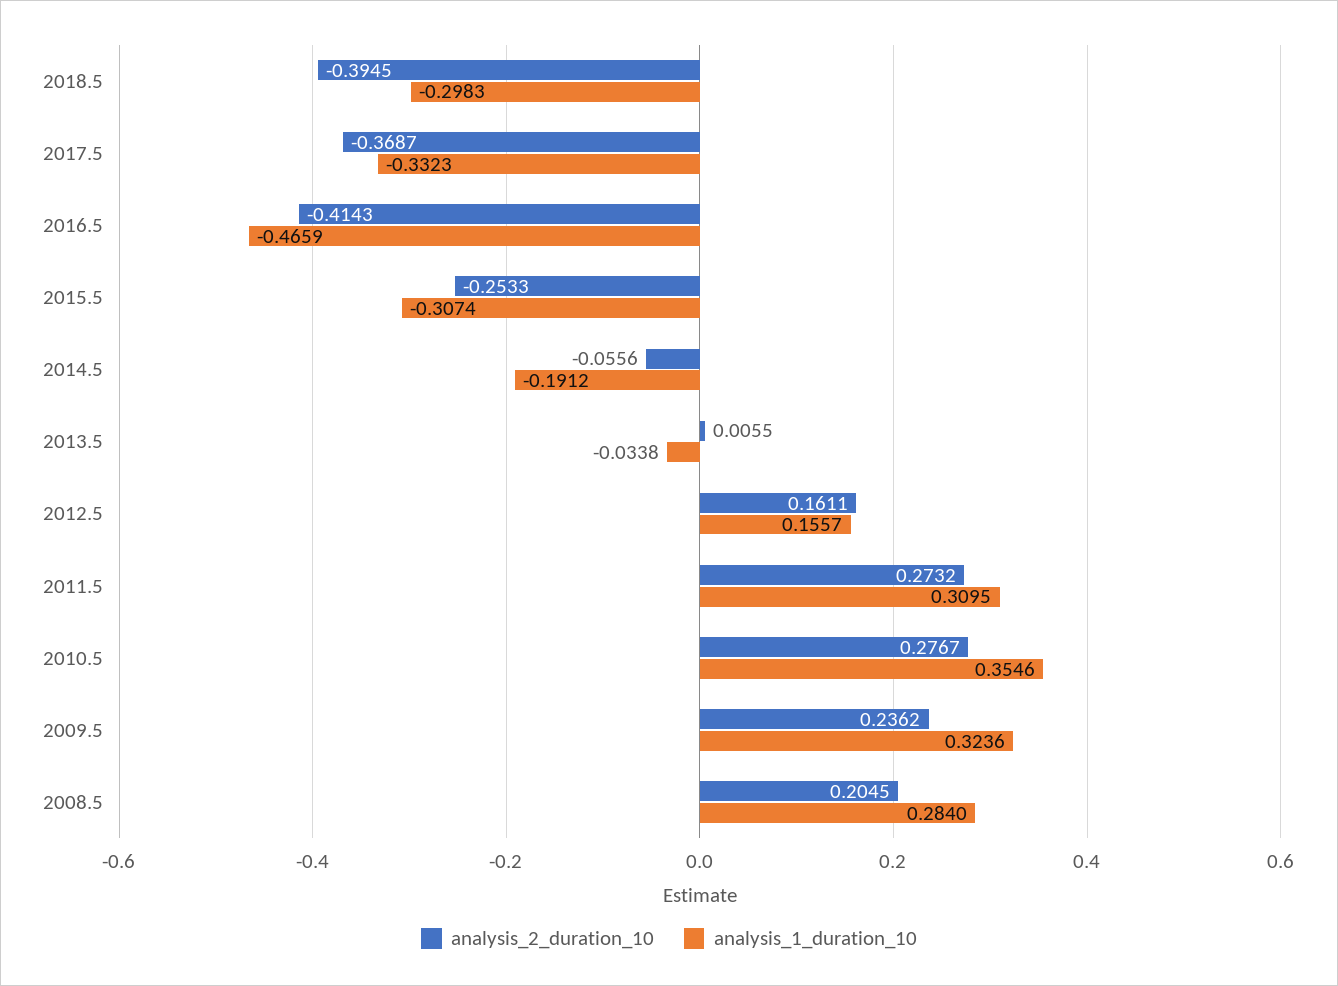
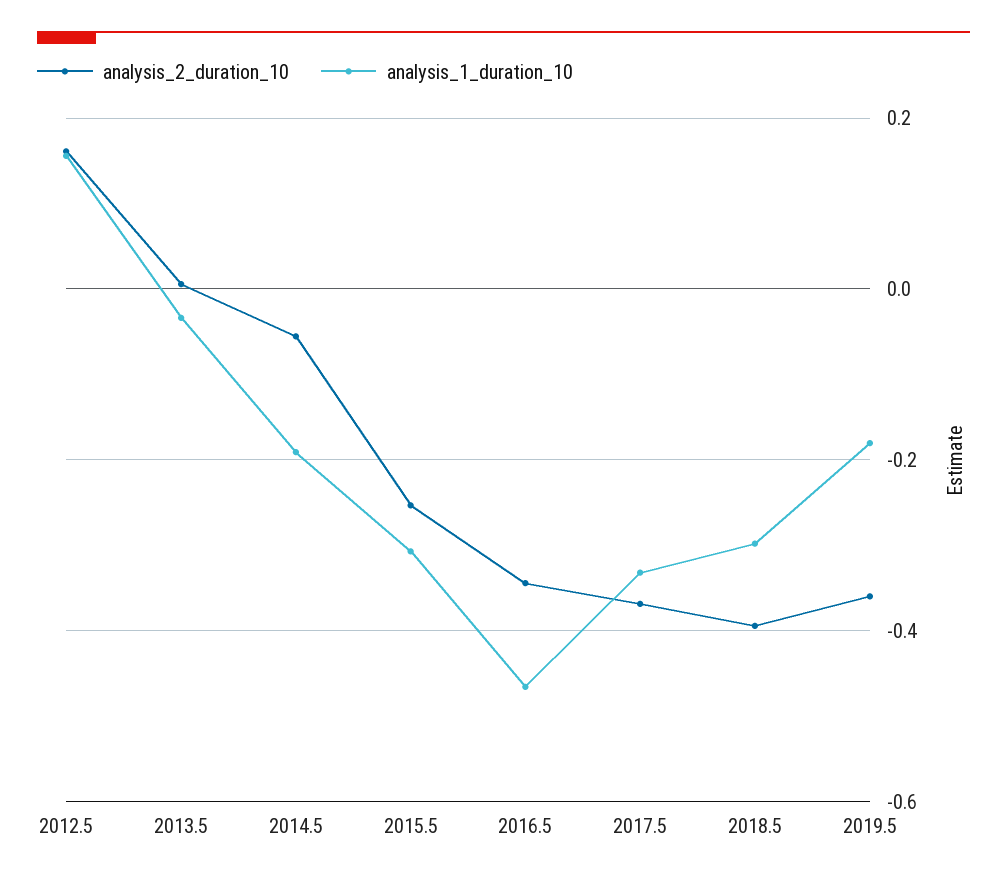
analysis_2_duration_10, 2016.5: -0.4143 -> -0.34
analysis_2_duration_10, 2011.5: 0.2732 -> none
analysis_1_duration_10, 2011.5: 0.3095 -> none
analysis_2_duration_10, 2010.5: 0.2767 -> none
analysis_1_duration_10, 2010.5: 0.3546 -> none
analysis_2_duration_10, 2009.5: 0.2362 -> none
analysis_1_duration_10, 2009.5: 0.3236 -> none
analysis_2_duration_10, 2008.5: 0.2045 -> none
analysis_1_duration_10, 2008.5: 0.284 -> none
analysis_2_duration_10, 2019.5: none -> -0.36
analysis_1_duration_10, 2019.5: none -> -0.18

